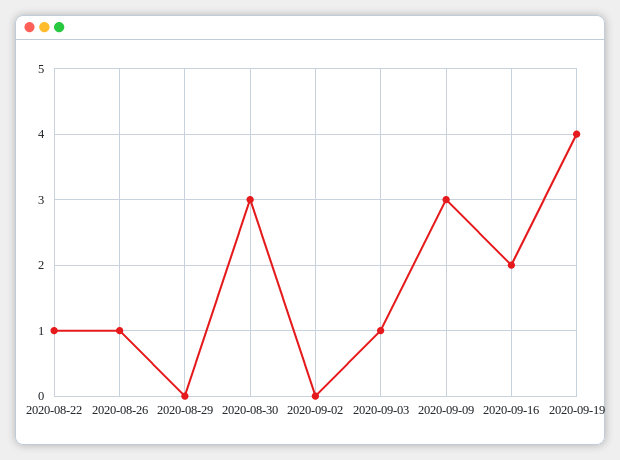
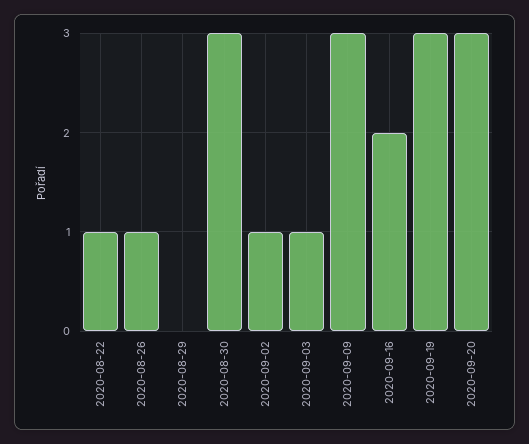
2020-09-02: 0 -> 1
2020-09-19: 4 -> 3
2020-09-20: none -> 3

